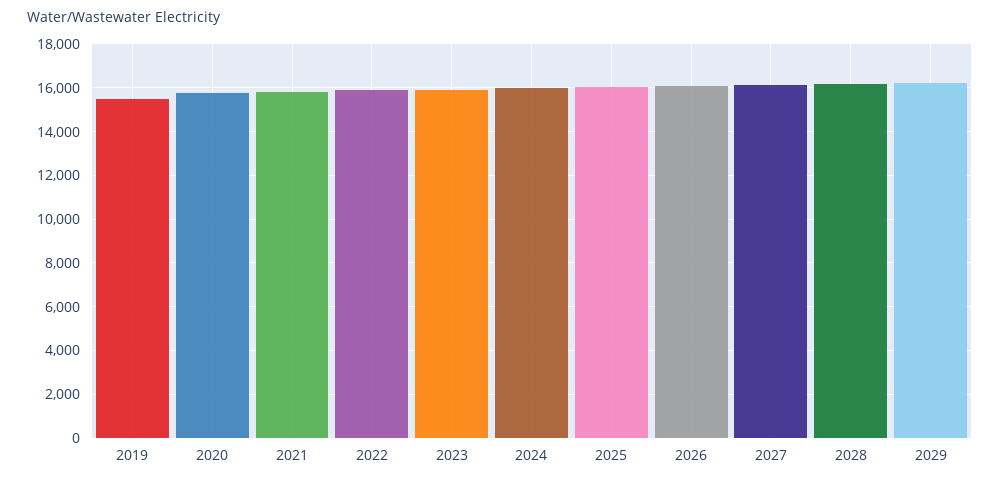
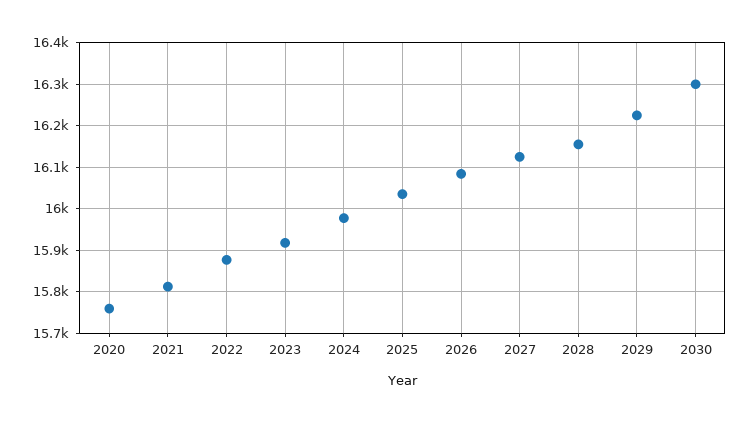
2019: 15500 -> none
2030: none -> 16300

